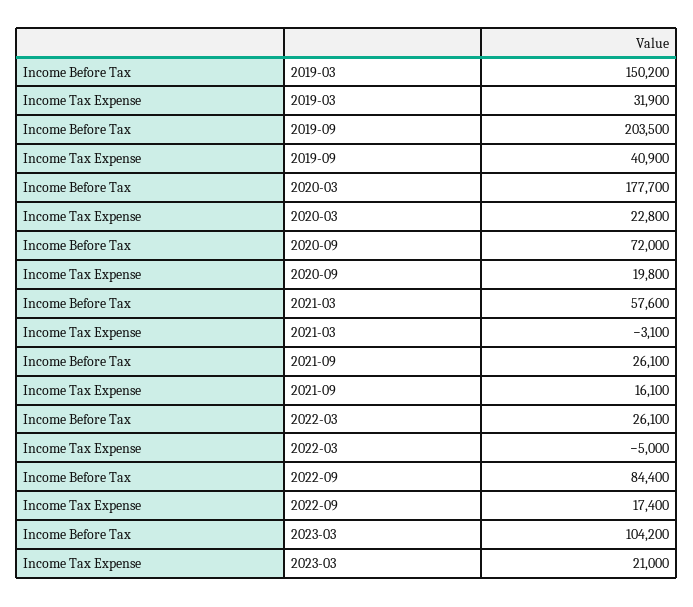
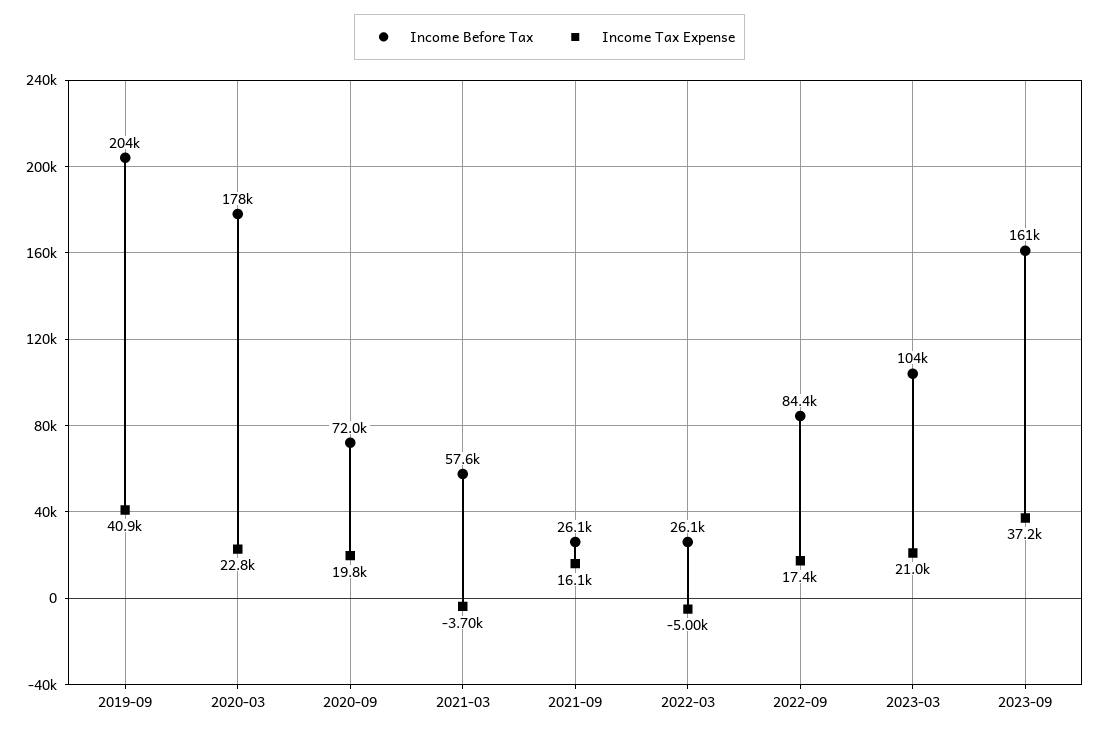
Income Before Tax, 2019-03: 150200 -> none
Income Tax Expense, 2019-03: 31900 -> none
Income Tax Expense, 2021-03: -3100 -> -3700
Income Before Tax, 2023-09: none -> 161000
Income Tax Expense, 2023-09: none -> 37200

